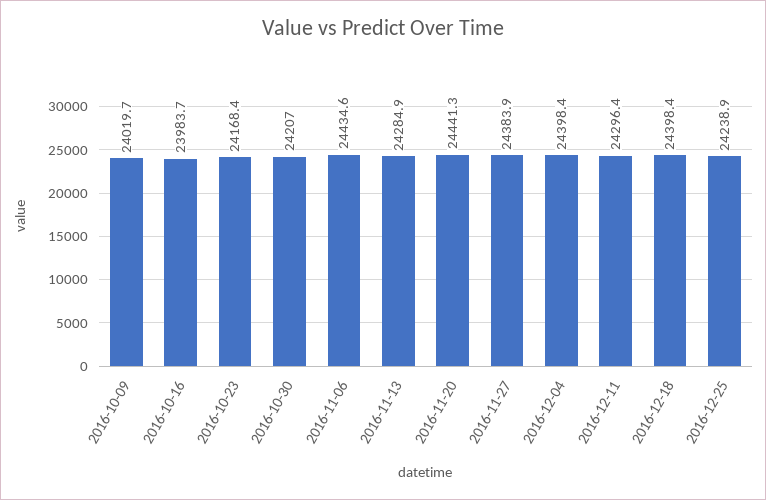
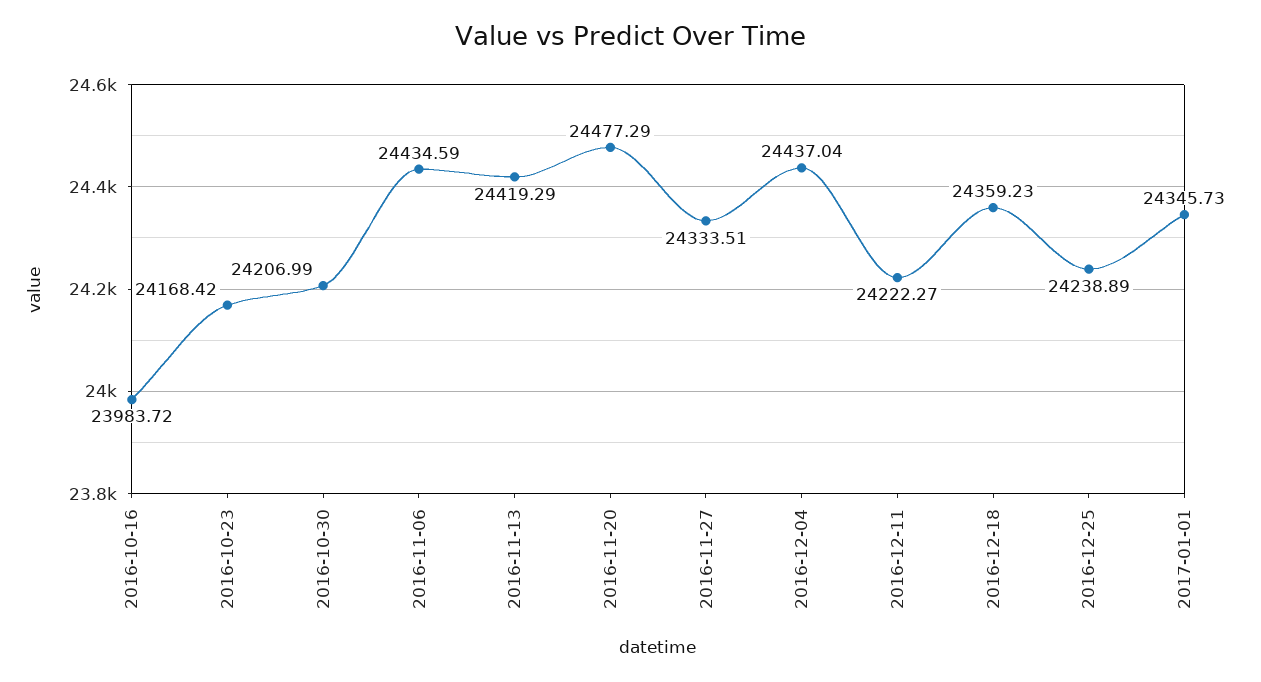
2016-10-09: 24019.7 -> none
2016-11-13: 24284.9 -> 24419.29
2016-11-20: 24441.3 -> 24477.29
2016-11-27: 24383.9 -> 24333.51
2016-12-04: 24398.4 -> 24437.04
2016-12-11: 24296.4 -> 24222.27
2016-12-18: 24398.4 -> 24359.23
2017-01-01: none -> 24345.73

